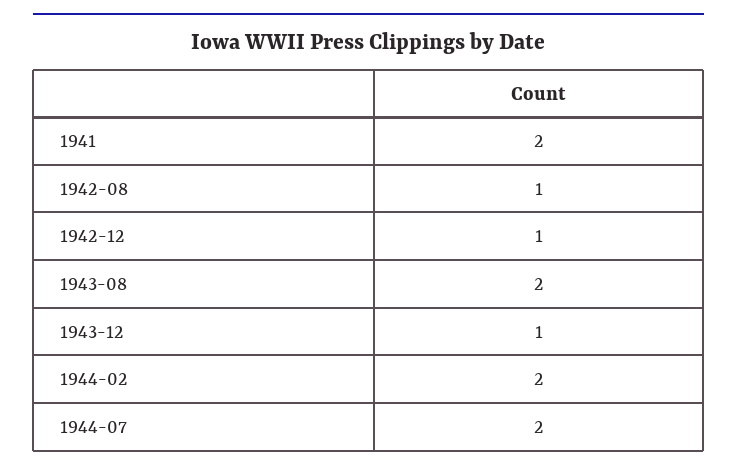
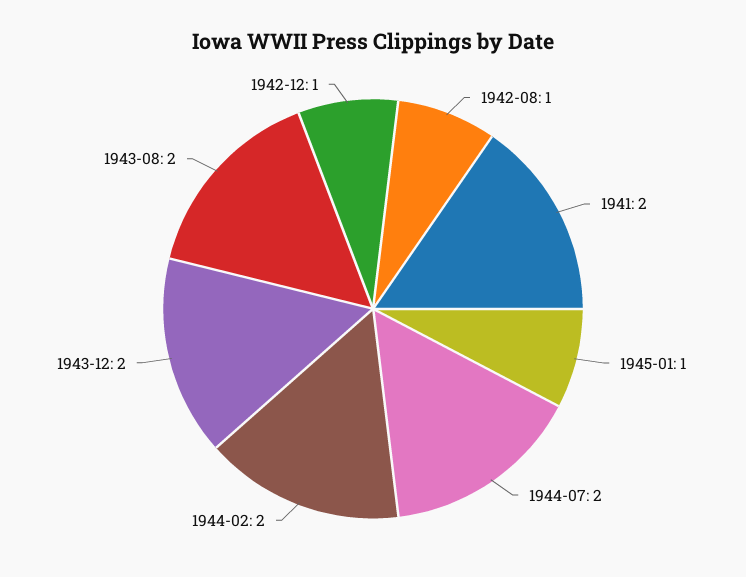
1943-12: 1 -> 2
1945-01: none -> 1

